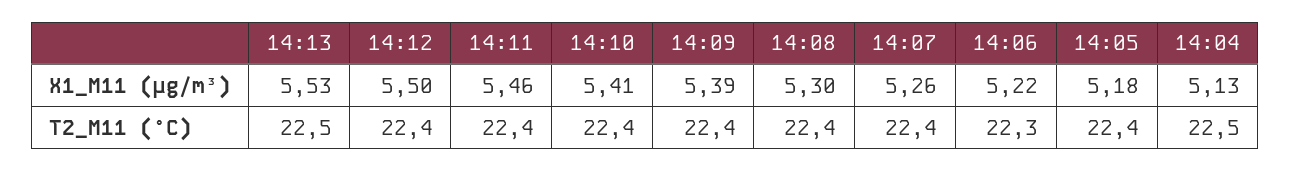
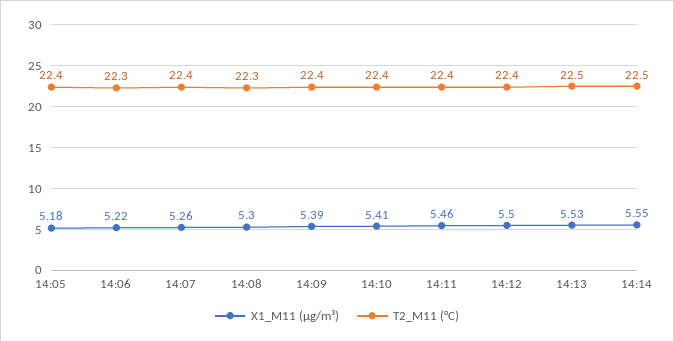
X1_M11 (μg/m³), 14:04: 5.13 -> none
T2_M11 (°C), 14:08: 22.4 -> 22.3
T2_M11 (°C), 14:04: 22.5 -> none
X1_M11 (μg/m³), 14:14: none -> 5.55
T2_M11 (°C), 14:14: none -> 22.5

